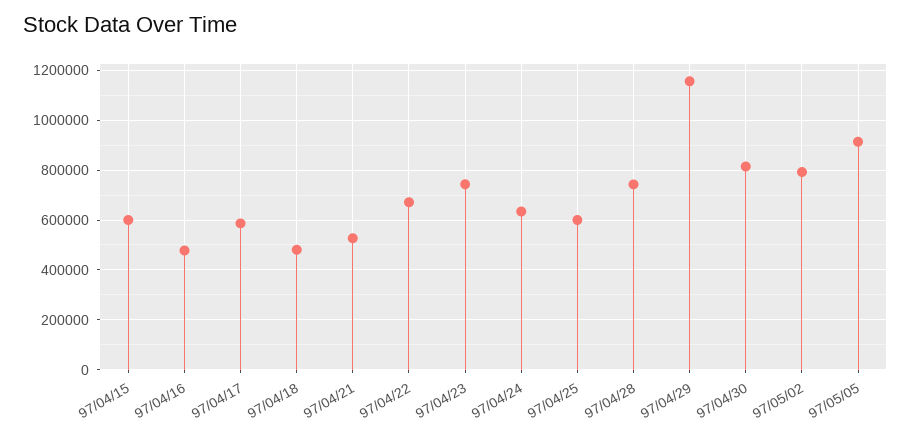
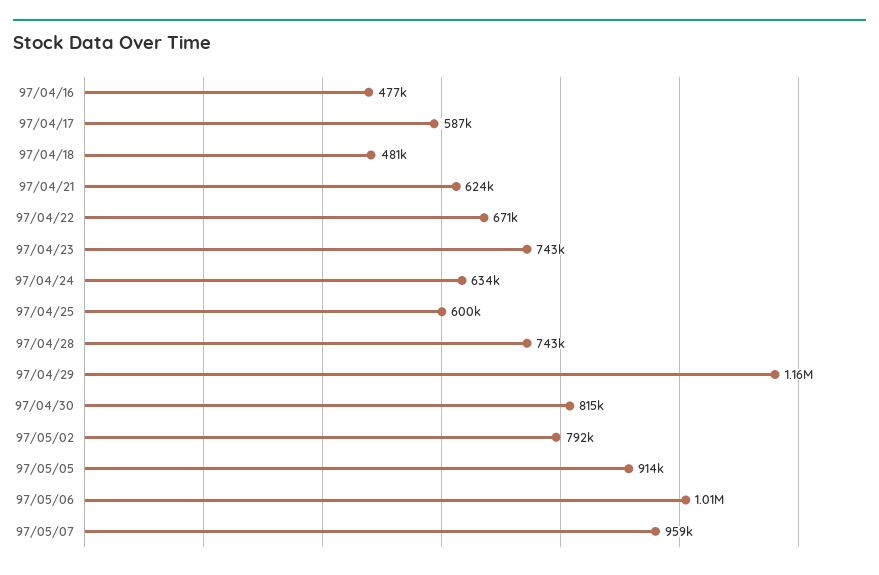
97/04/15: 600000 -> none
97/04/21: 525000 -> 624000
97/05/06: none -> 1010000
97/05/07: none -> 959000

